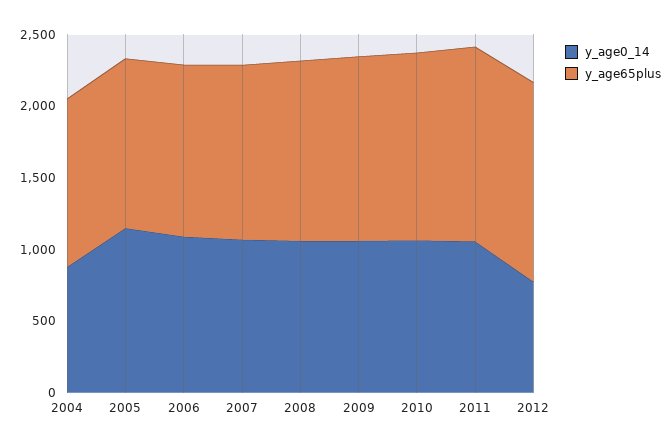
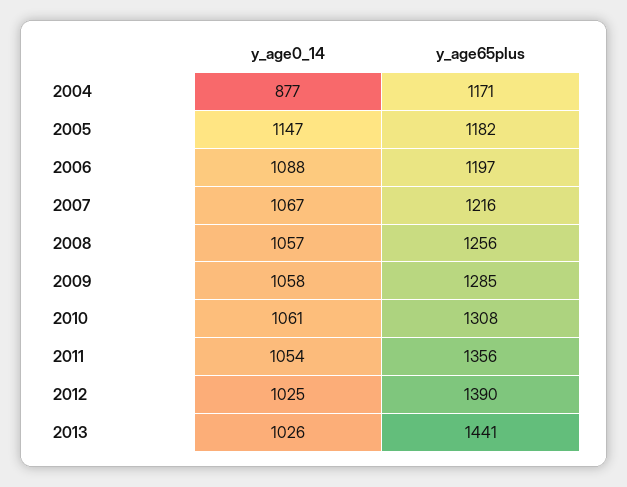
y_age0_14, 2012: 800 -> 1025
y_age0_14, 2013: none -> 1026
y_age65plus, 2013: none -> 1441

